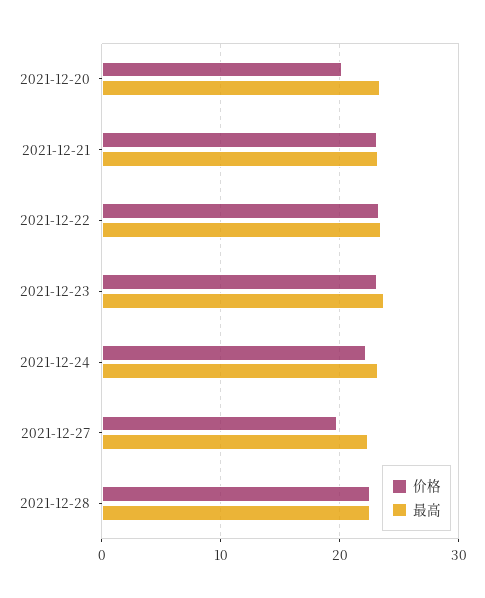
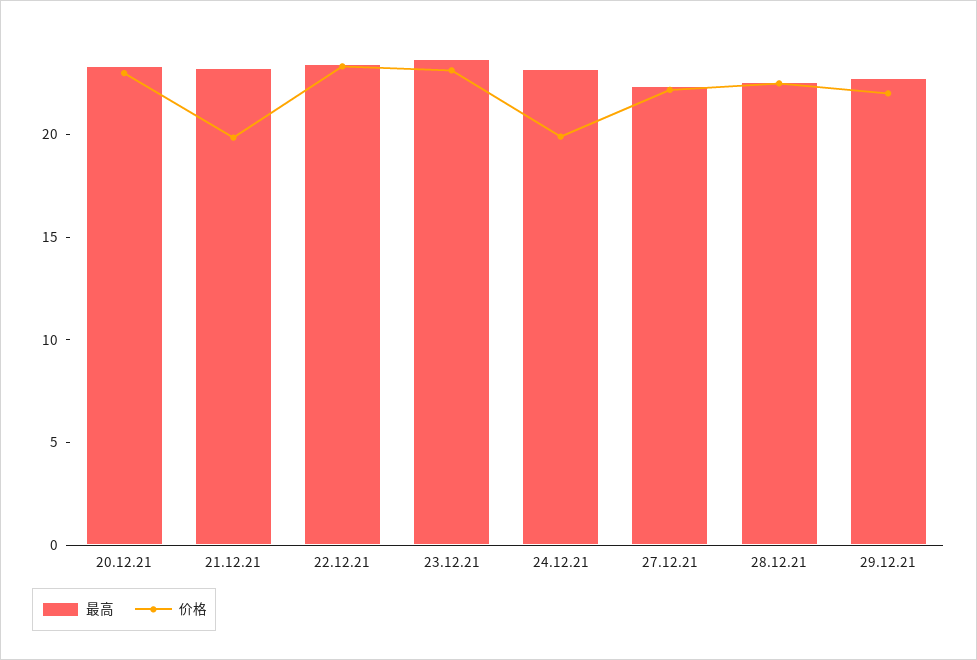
价格, 2021-12-20: 20 -> 23
价格, 2021-12-21: 23 -> 20
价格, 2021-12-24: 22 -> 20
价格, 2021-12-27: 20 -> 22
最高, 29.12.21: none -> 23
价格, 29.12.21: none -> 22

